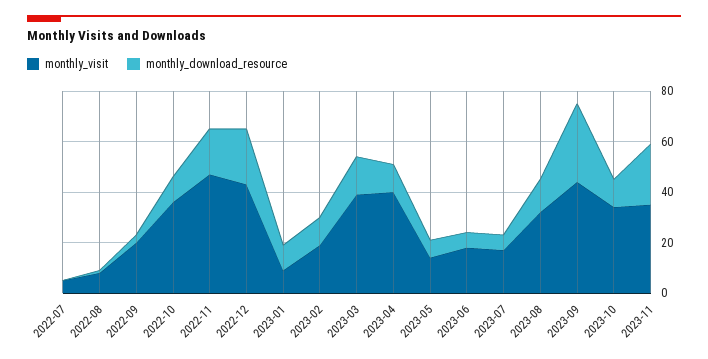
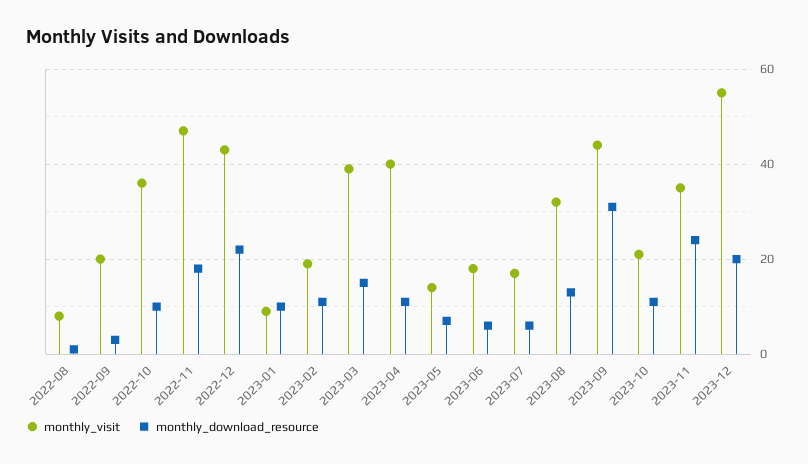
monthly_visit, 2022-07: 5 -> none
monthly_download_resource, 2022-07: 0 -> none
monthly_visit, 2023-10: 35 -> 20
monthly_visit, 2023-12: none -> 55
monthly_download_resource, 2023-12: none -> 20

